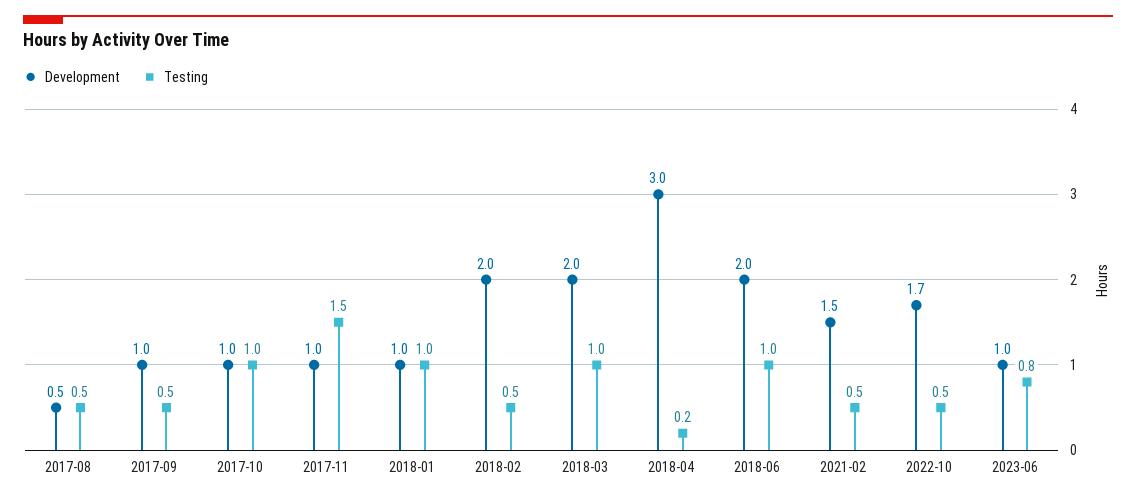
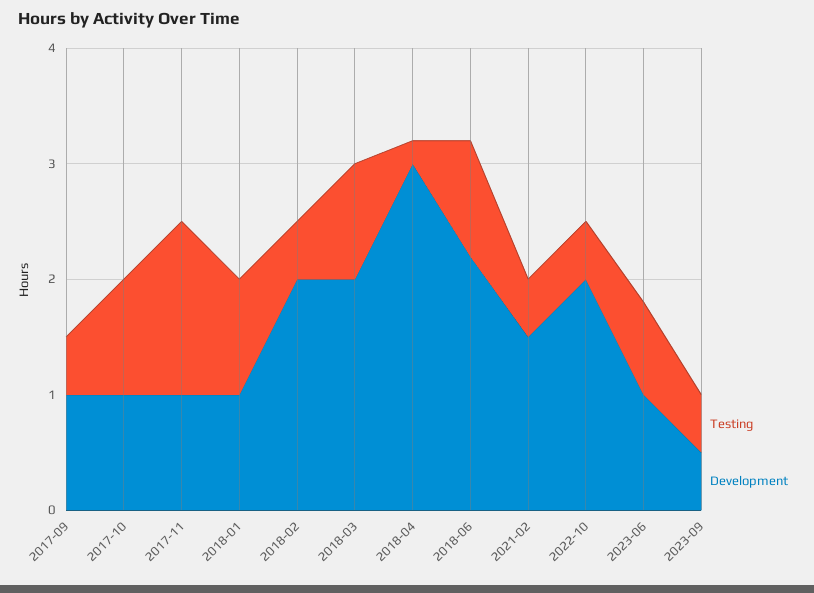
Development, 2017-08: 0.5 -> none
Testing, 2017-08: 0.5 -> none
Development, 2018-06: 2 -> 2.2
Development, 2022-10: 1.7 -> 2
Testing, 2023-09: none -> 0.5
Development, 2023-09: none -> 0.5

